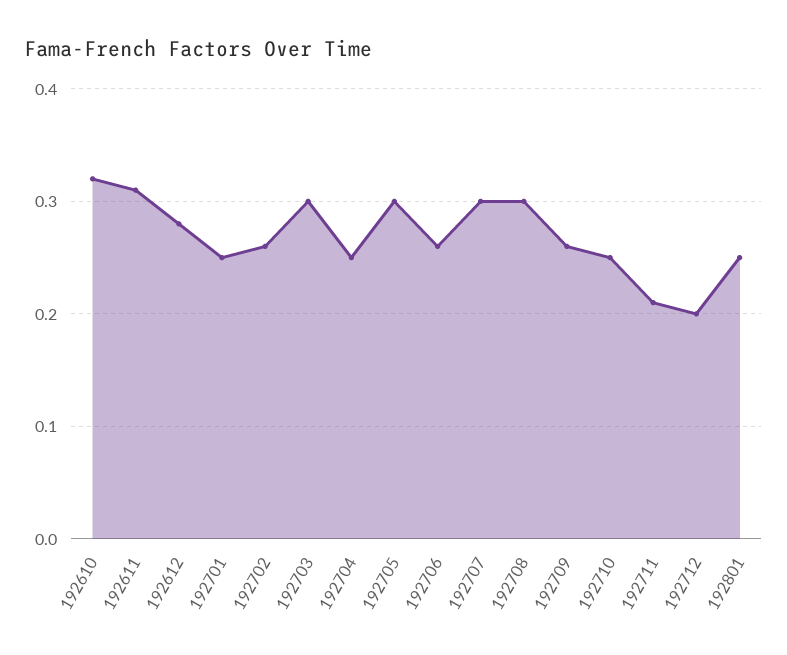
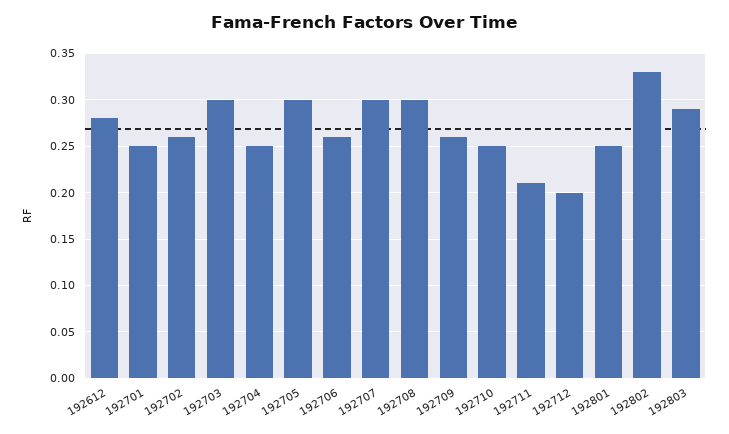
192610: 0.32 -> none
192611: 0.31 -> none
192802: none -> 0.33
192803: none -> 0.29

